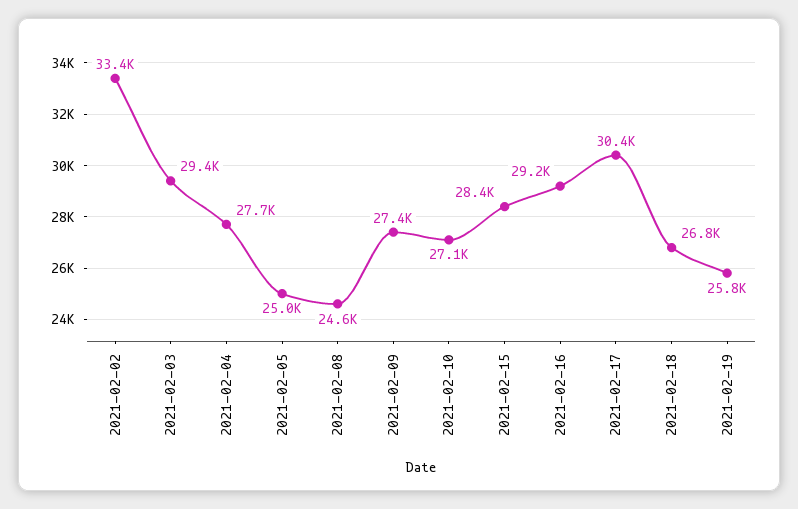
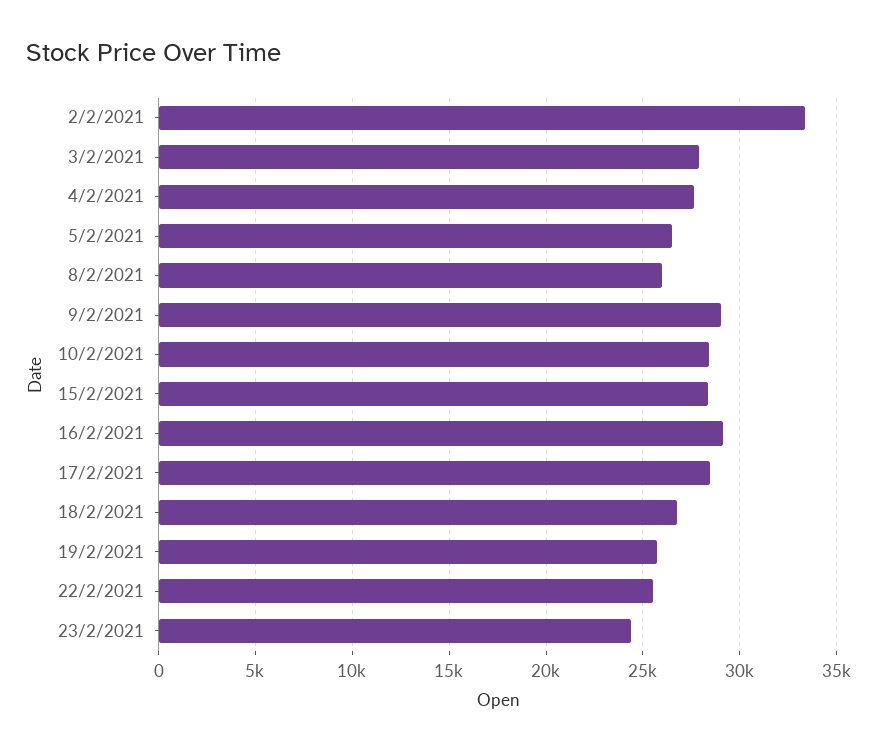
2021-02-03: 29400 -> 28000
2021-02-05: 25000 -> 26500
2021-02-08: 24600 -> 26000
2021-02-09: 27400 -> 29000
2021-02-10: 27100 -> 28500
2021-02-17: 30400 -> 28500
22/2/2021: none -> 25500
23/2/2021: none -> 24500

